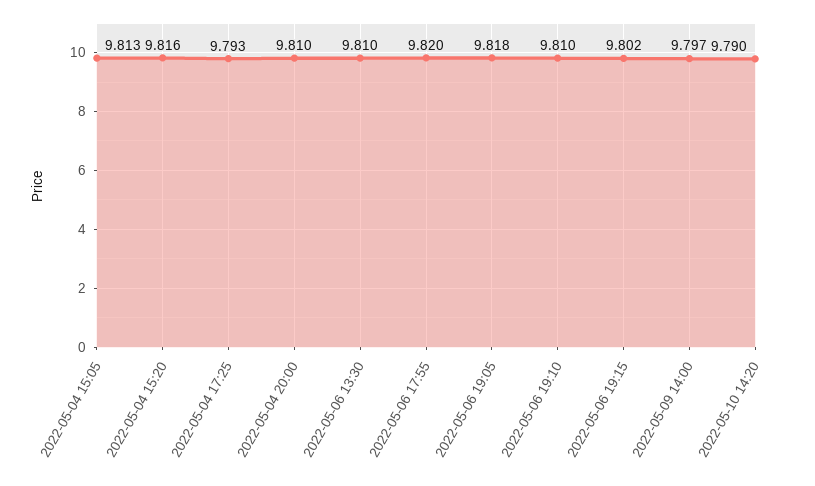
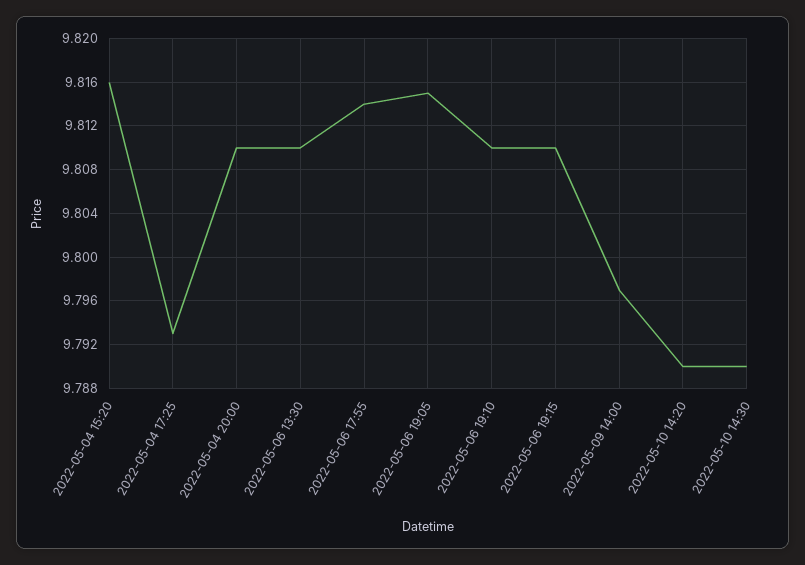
2022-05-04 15:05: 9.813 -> none
2022-05-06 17:55: 9.82 -> 9.814
2022-05-06 19:05: 9.818 -> 9.815
2022-05-06 19:15: 9.802 -> 9.81
2022-05-10 14:30: none -> 9.79

